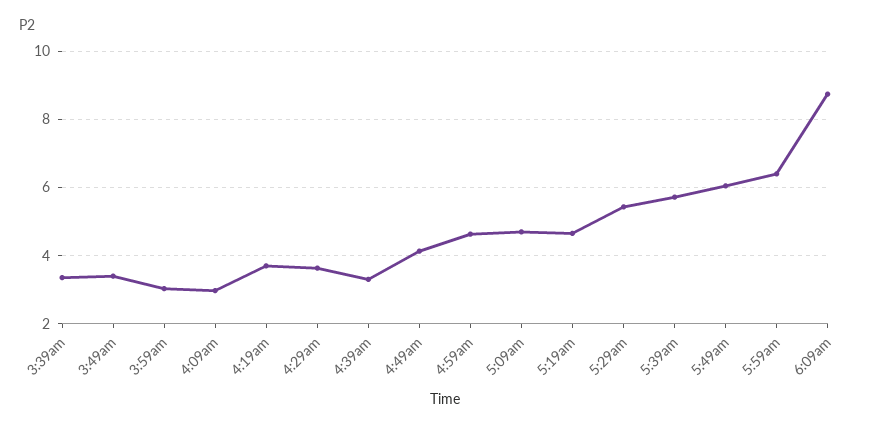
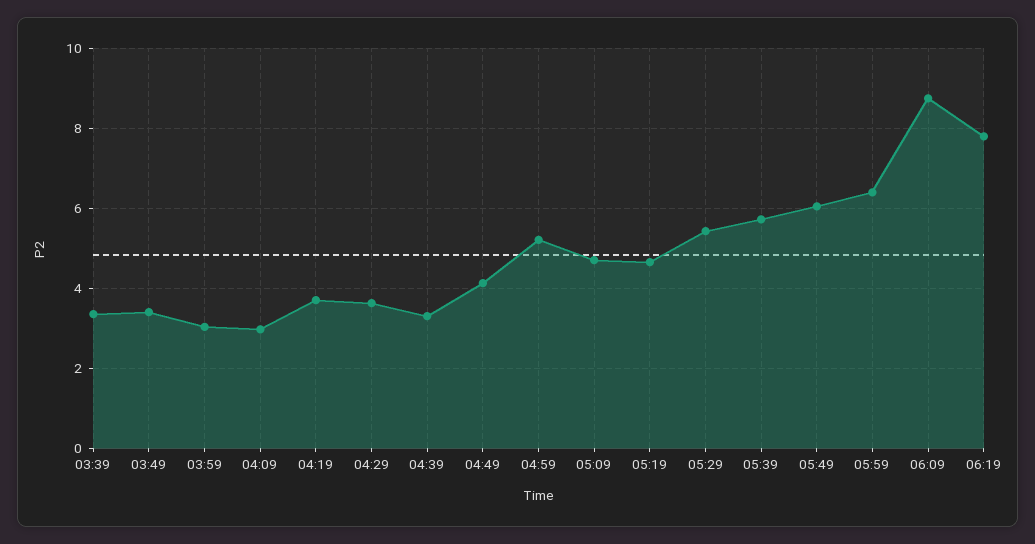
4:59am: 4.6 -> 5.2
06:19: none -> 7.8

